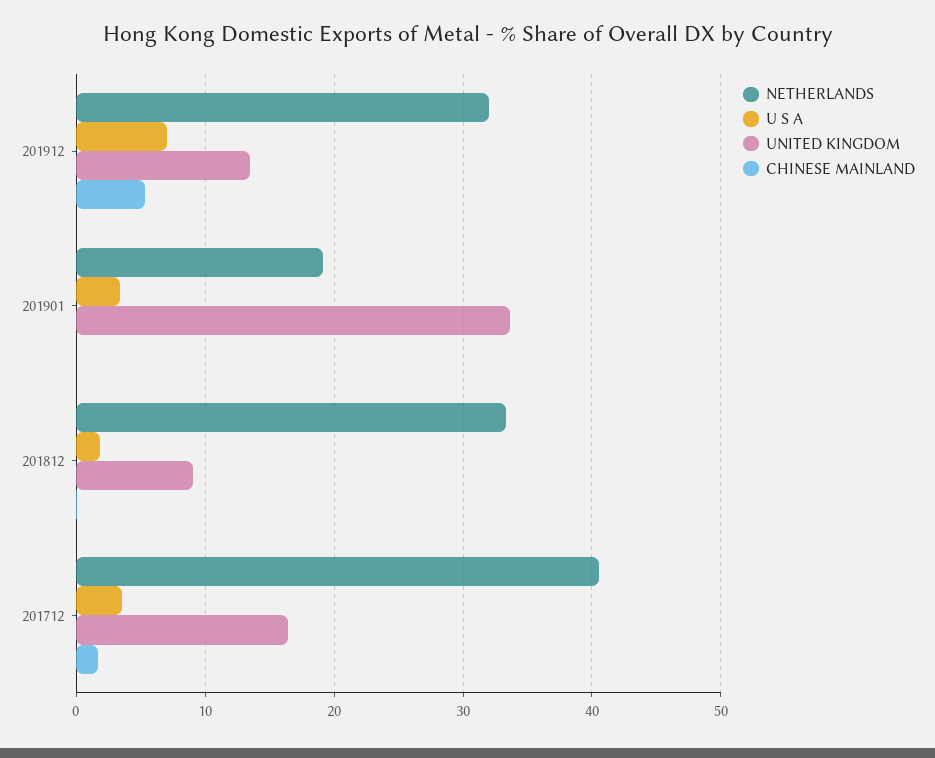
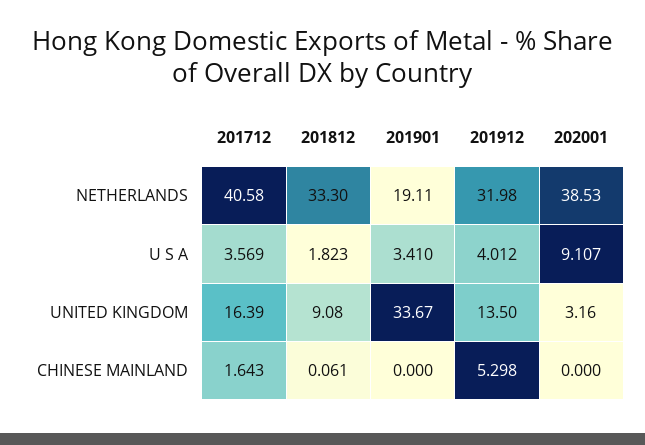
U S A, 201912: 7 -> 4.012
NETHERLANDS, 202001: none -> 38.53
U S A, 202001: none -> 9.107
UNITED KINGDOM, 202001: none -> 3.16
CHINESE MAINLAND, 202001: none -> 0

